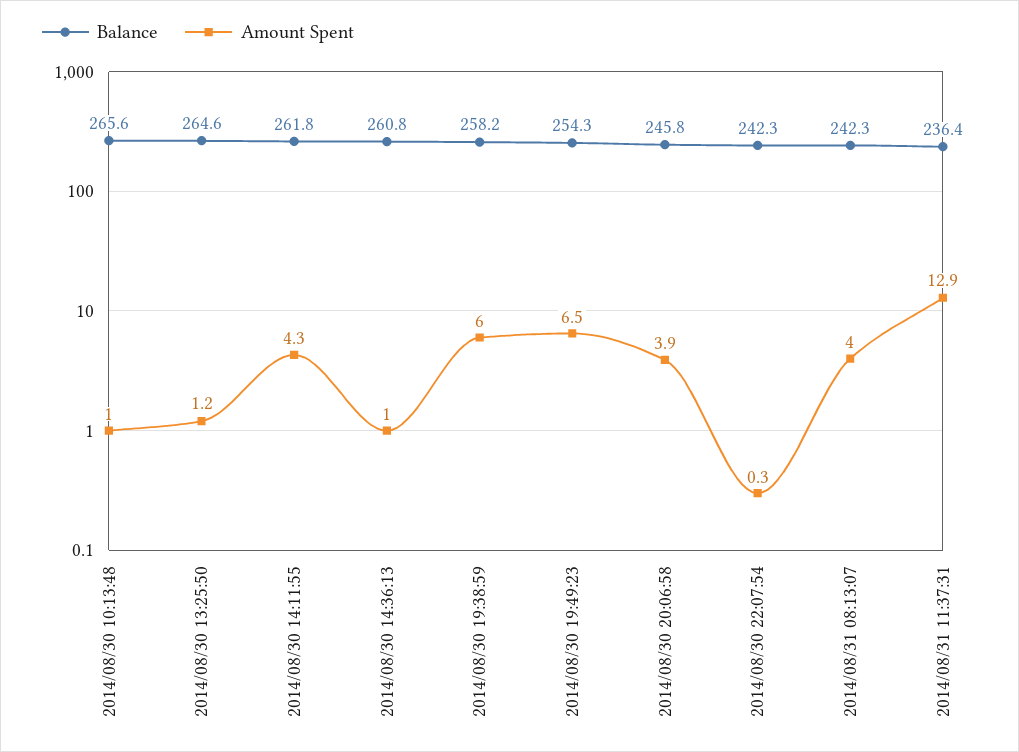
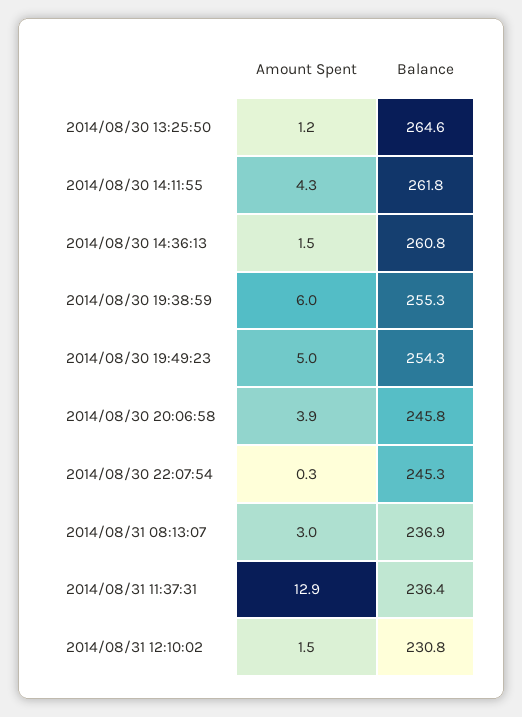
Balance, 2014/08/30 10:13:48: 265.6 -> none
Amount Spent, 2014/08/30 10:13:48: 1 -> none
Amount Spent, 2014/08/30 14:36:13: 1 -> 1.5
Balance, 2014/08/30 19:38:59: 258.2 -> 255.3
Amount Spent, 2014/08/30 19:49:23: 6.5 -> 5
Balance, 2014/08/30 22:07:54: 242.3 -> 245.3
Balance, 2014/08/31 08:13:07: 242.3 -> 236.9
Amount Spent, 2014/08/31 08:13:07: 4 -> 3
Amount Spent, 2014/08/31 12:10:02: none -> 1.5
Balance, 2014/08/31 12:10:02: none -> 230.8

